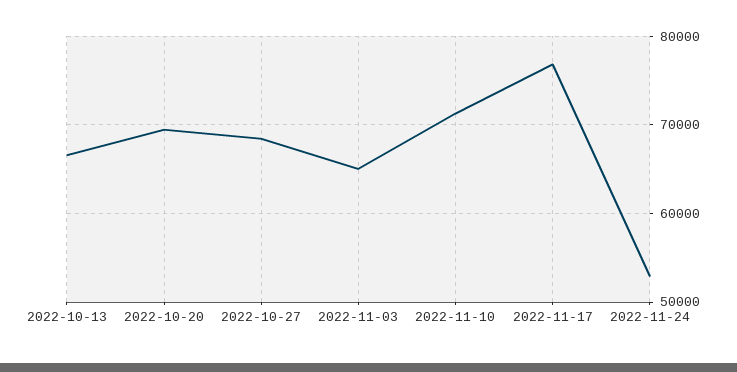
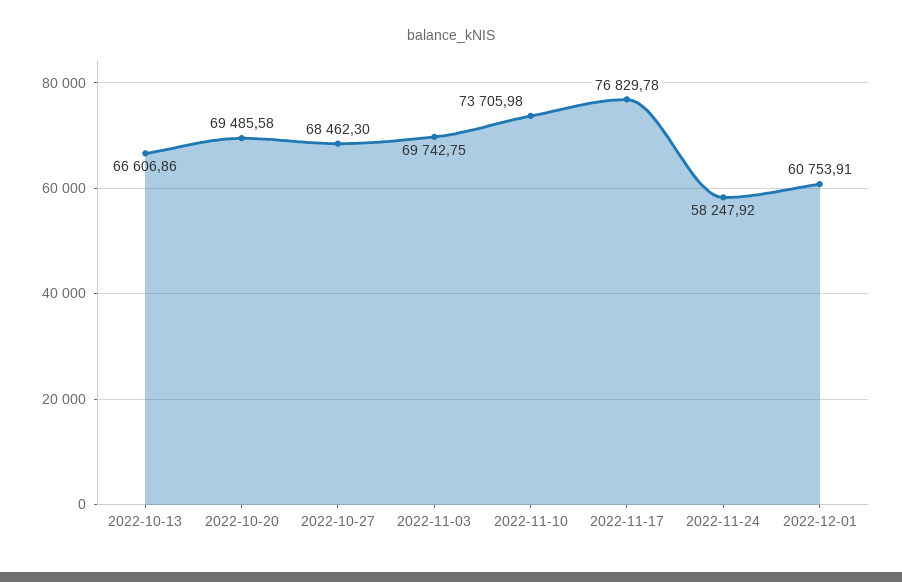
2022-11-03: 65000 -> 69742.75
2022-11-10: 71000 -> 73705.98
2022-11-24: 53000 -> 58247.92
2022-12-01: none -> 60753.91

